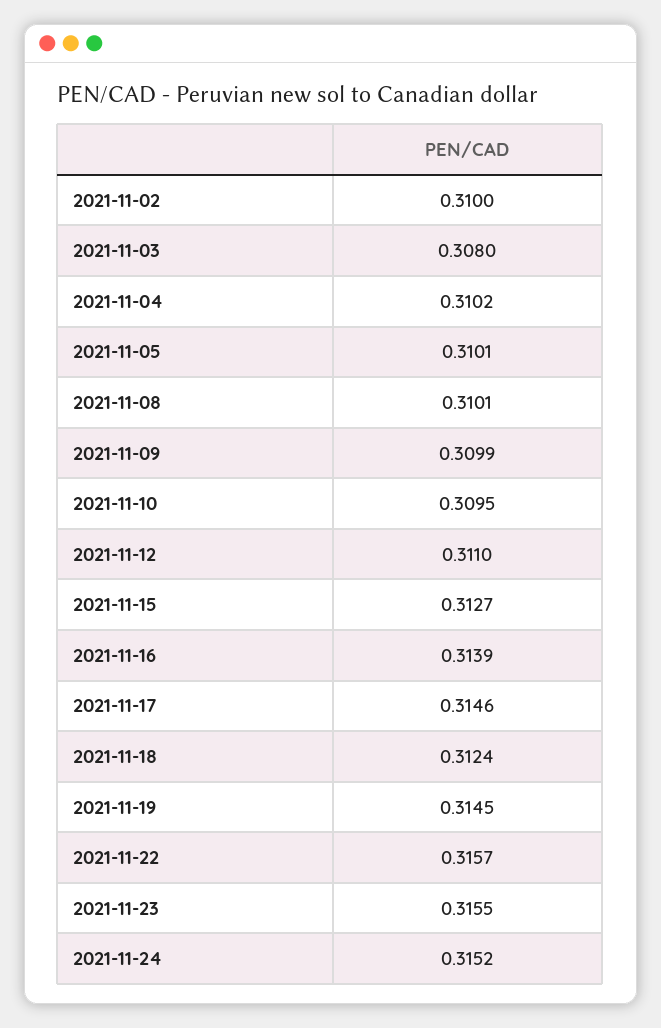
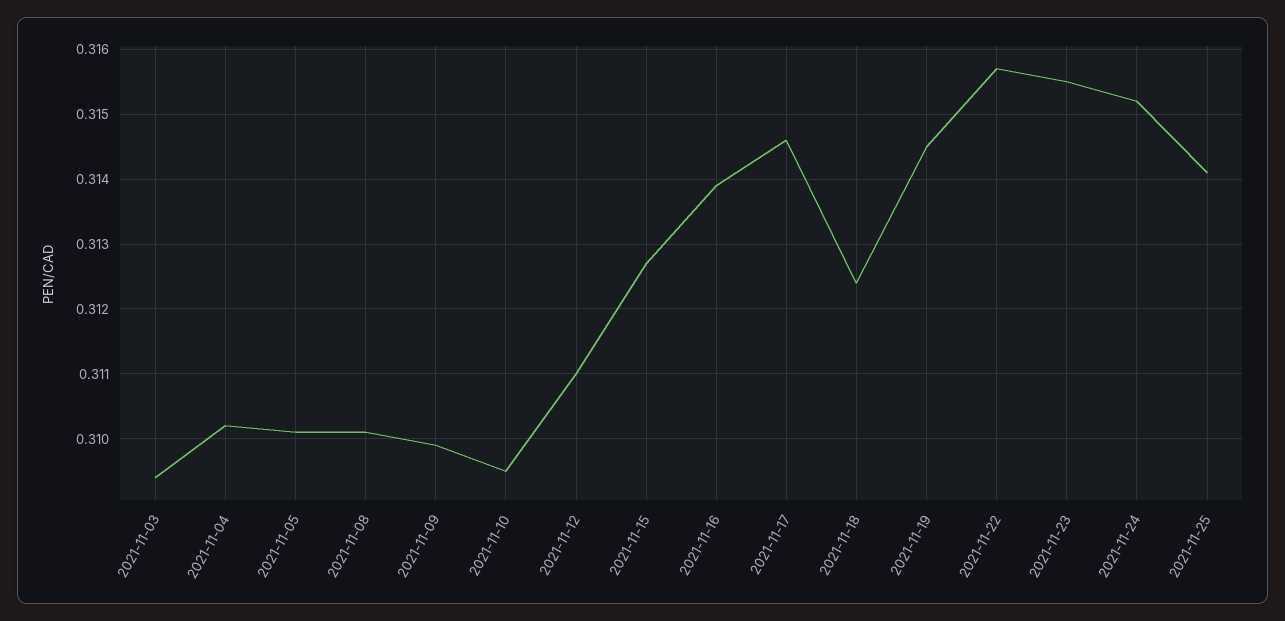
2021-11-02: 0.31 -> none
2021-11-03: 0.308 -> 0.3094
2021-11-25: none -> 0.3141

